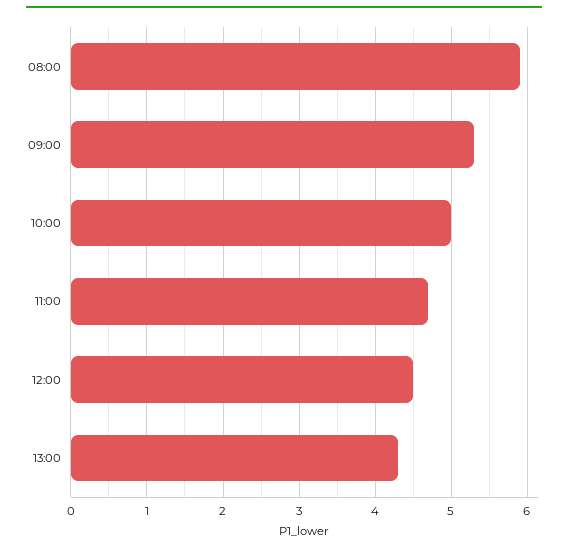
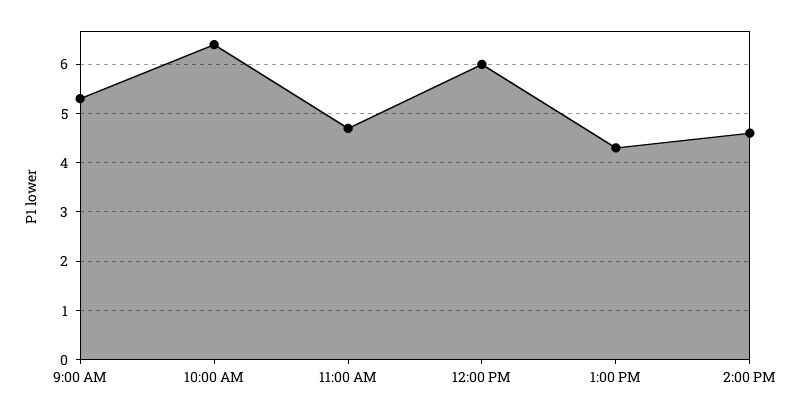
08:00: 5.9 -> none
10:00: 5 -> 6.5
12:00: 4.5 -> 6
2:00 PM: none -> 4.5

